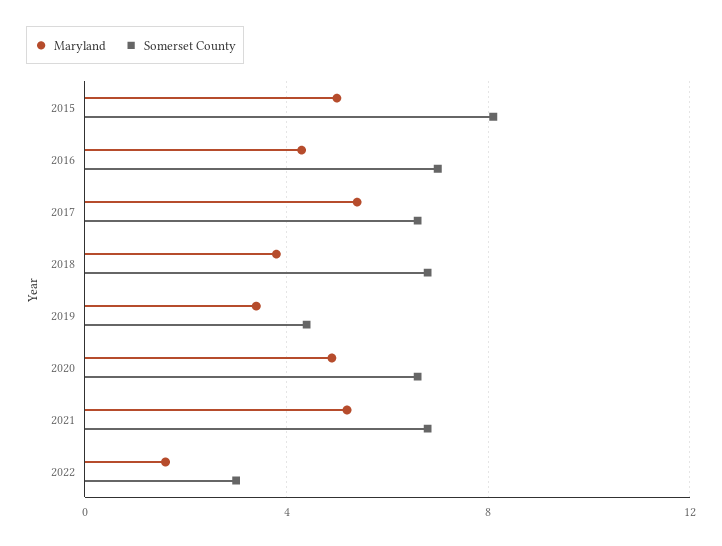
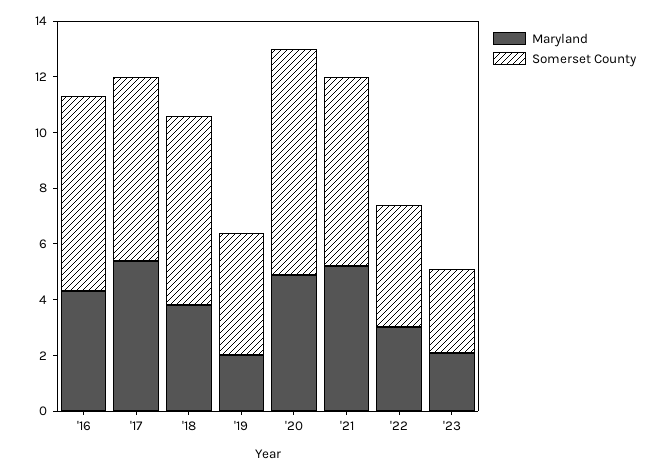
Maryland, 2015: 5 -> none
Somerset County, 2015: 8 -> none
Maryland, 2019: 3.5 -> 2
Somerset County, 2020: 6.5 -> 8
Maryland, 2022: 1.5 -> 3
Somerset County, 2022: 3 -> 4.5
Maryland, '23: none -> 2
Somerset County, '23: none -> 3

